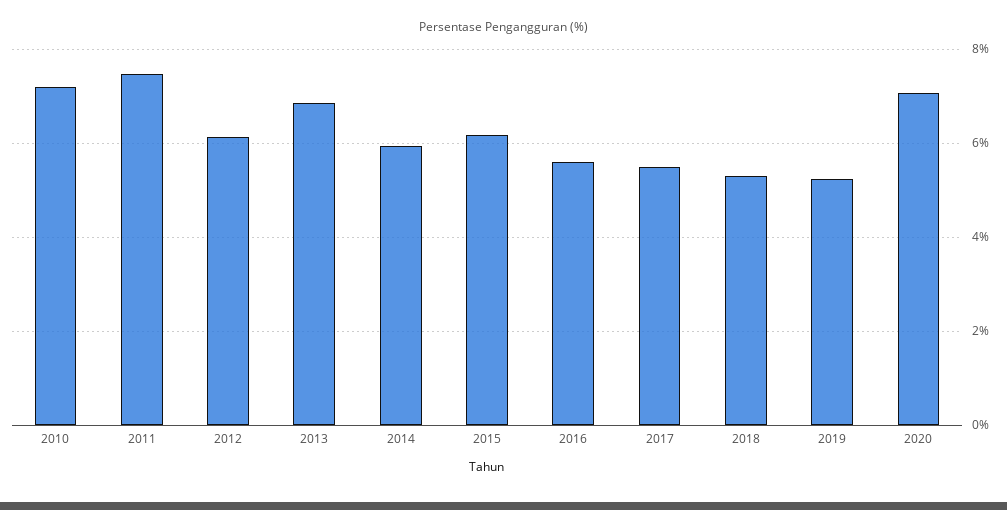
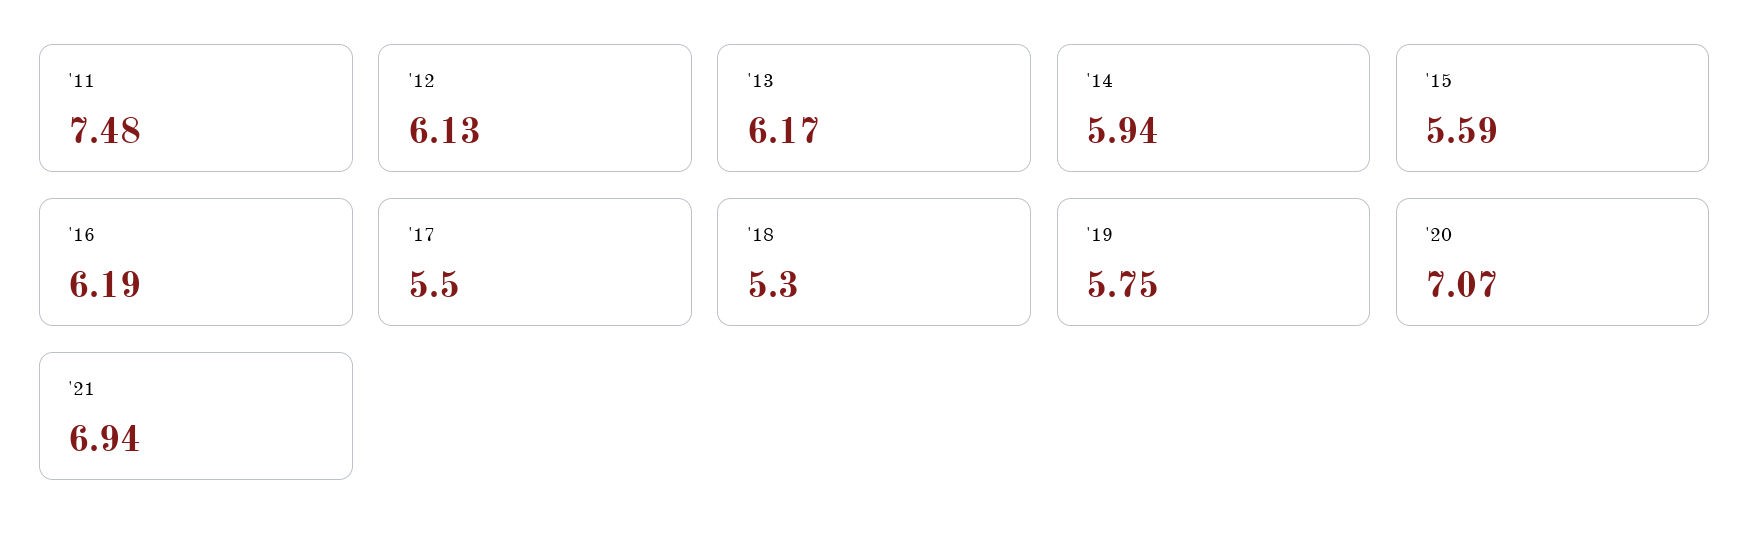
2010: 7.2 -> none
2013: 6.8 -> 6.17
2015: 6.2 -> 5.59
2016: 5.6 -> 6.19
2019: 5.2 -> 5.75
'21: none -> 6.94

